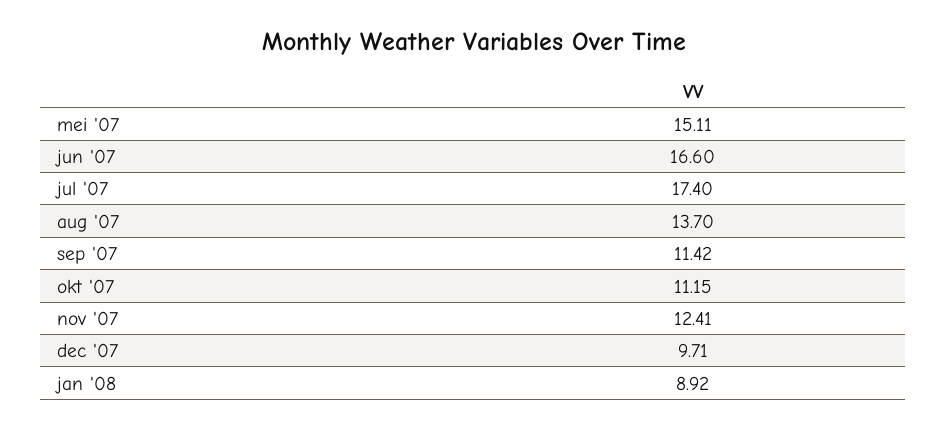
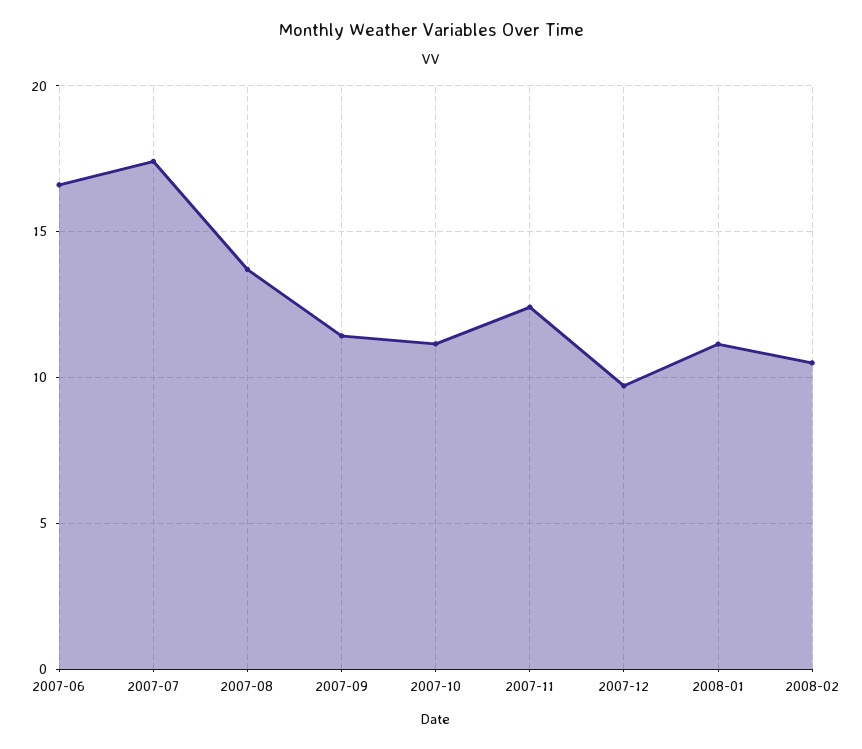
mei '07: 15.11 -> none
jan '08: 8.92 -> 11
2008-02: none -> 10.5

